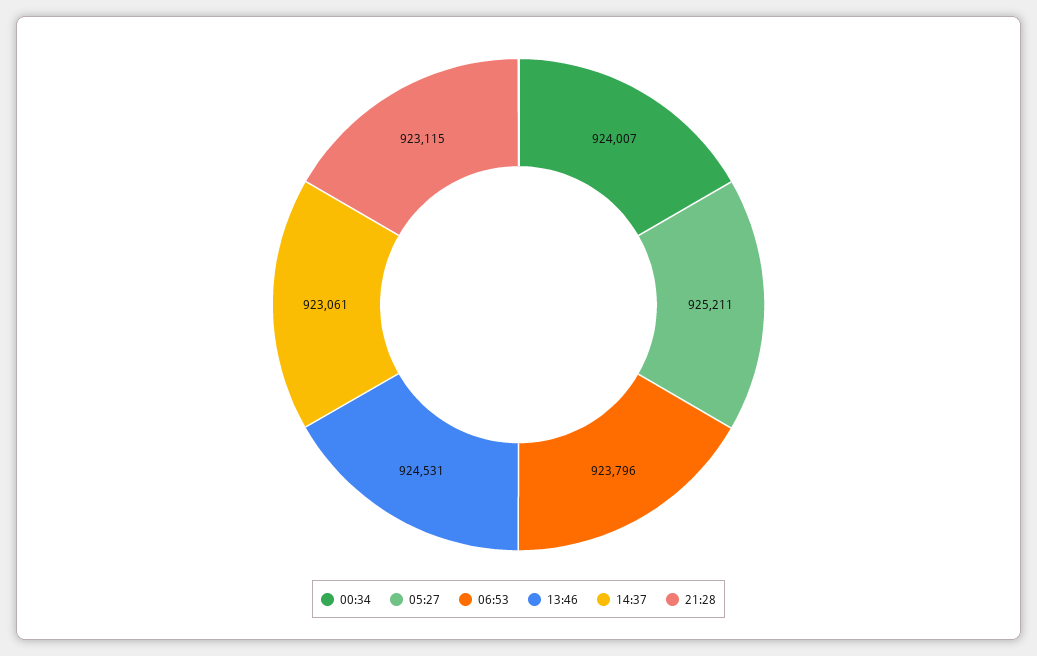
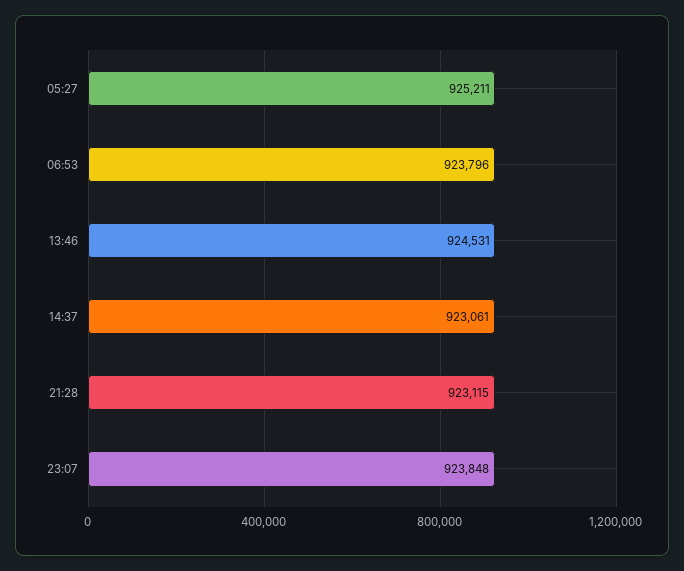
00:34: 924007 -> none
23:07: none -> 923848

